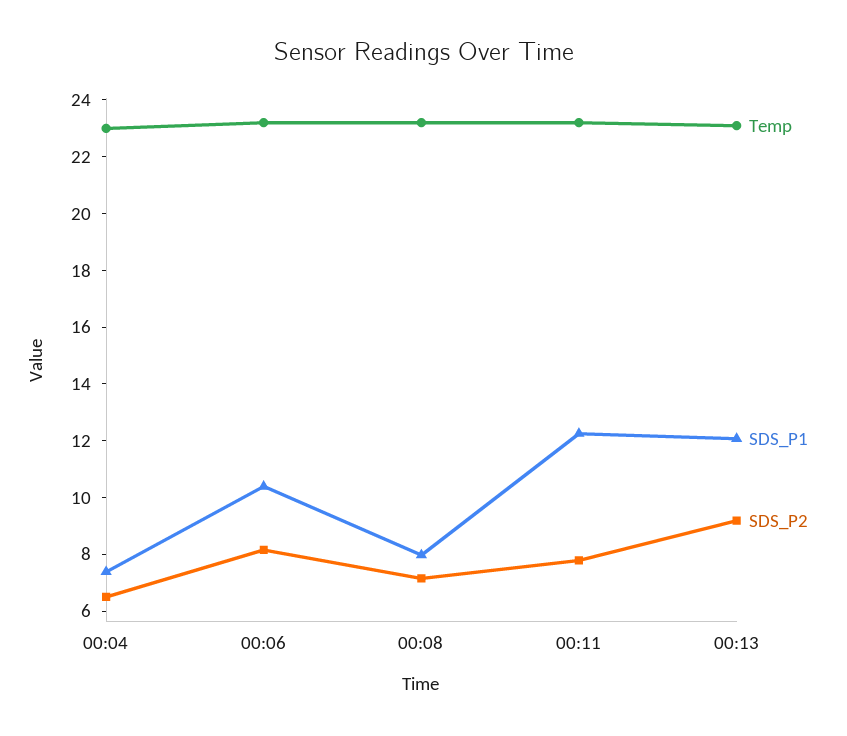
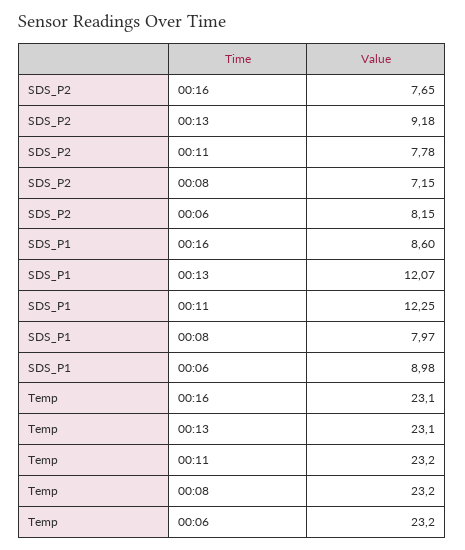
Temp, 00:04: 23 -> none
SDS_P1, 00:04: 7.5 -> none
SDS_P2, 00:04: 6.5 -> none
SDS_P1, 00:06: 10.5 -> 8.98
SDS_P2, 00:16: none -> 7.65
SDS_P1, 00:16: none -> 8.6
Temp, 00:16: none -> 23.1

